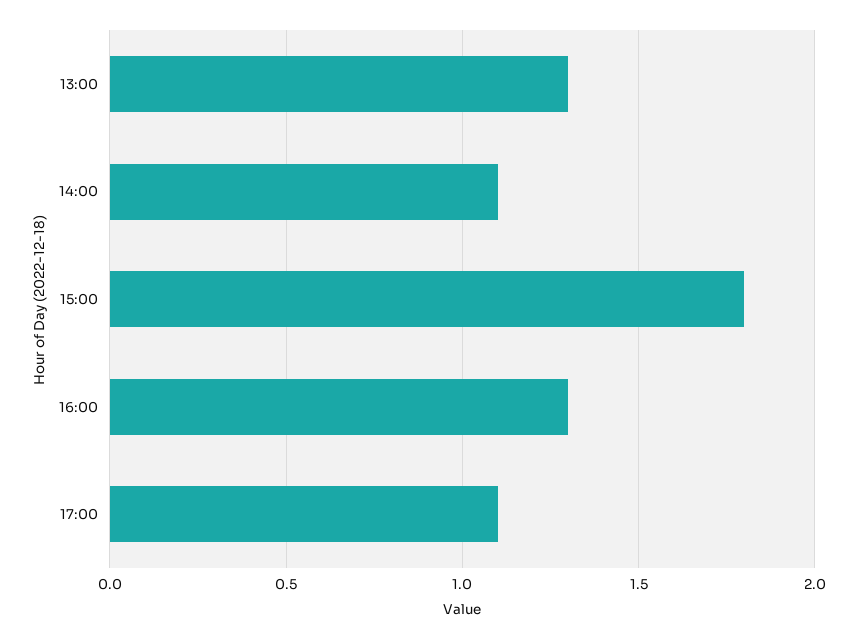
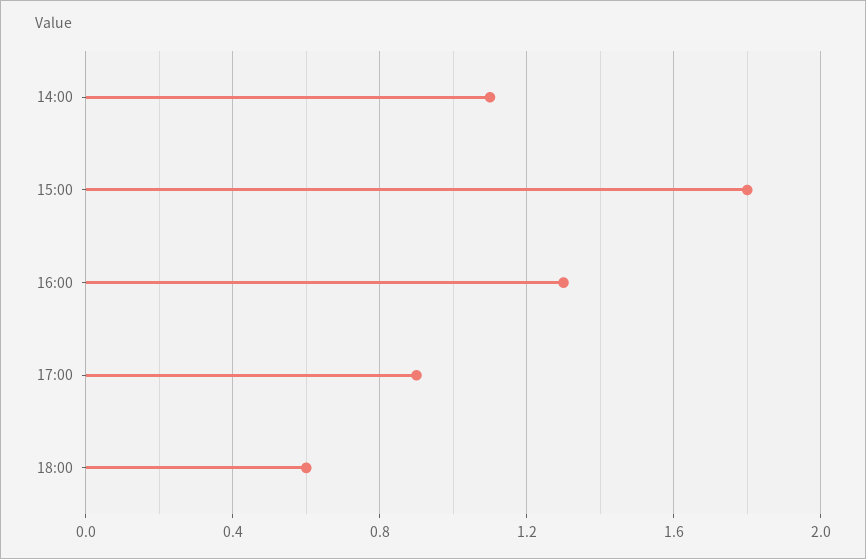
13:00: 1.3 -> none
17:00: 1.1 -> 0.9
18:00: none -> 0.6

